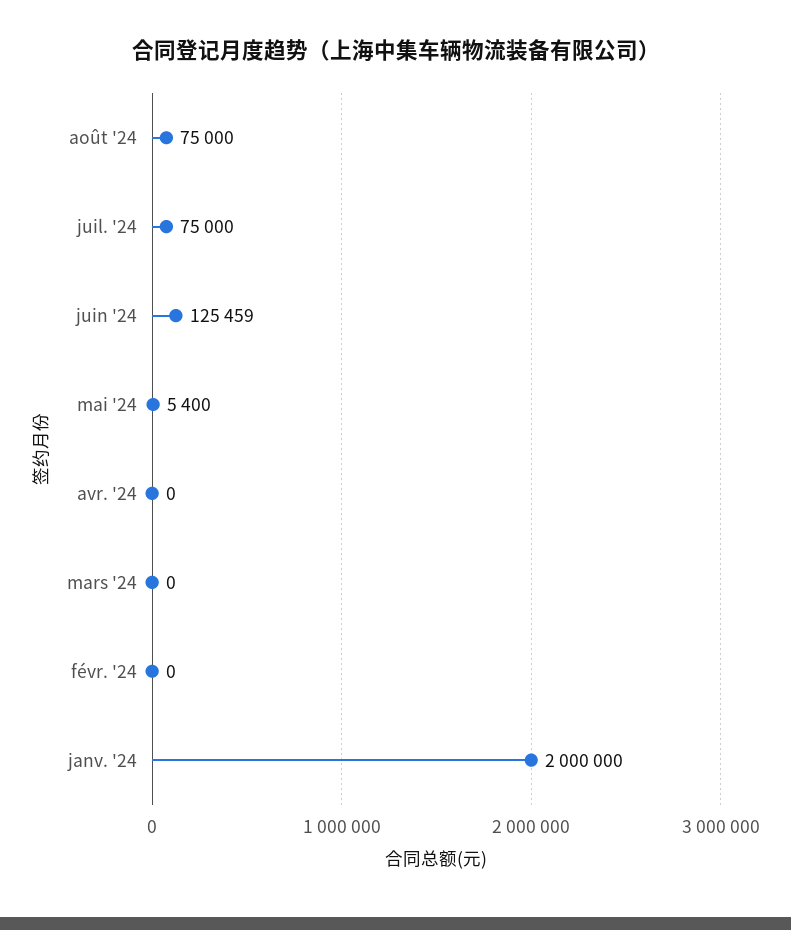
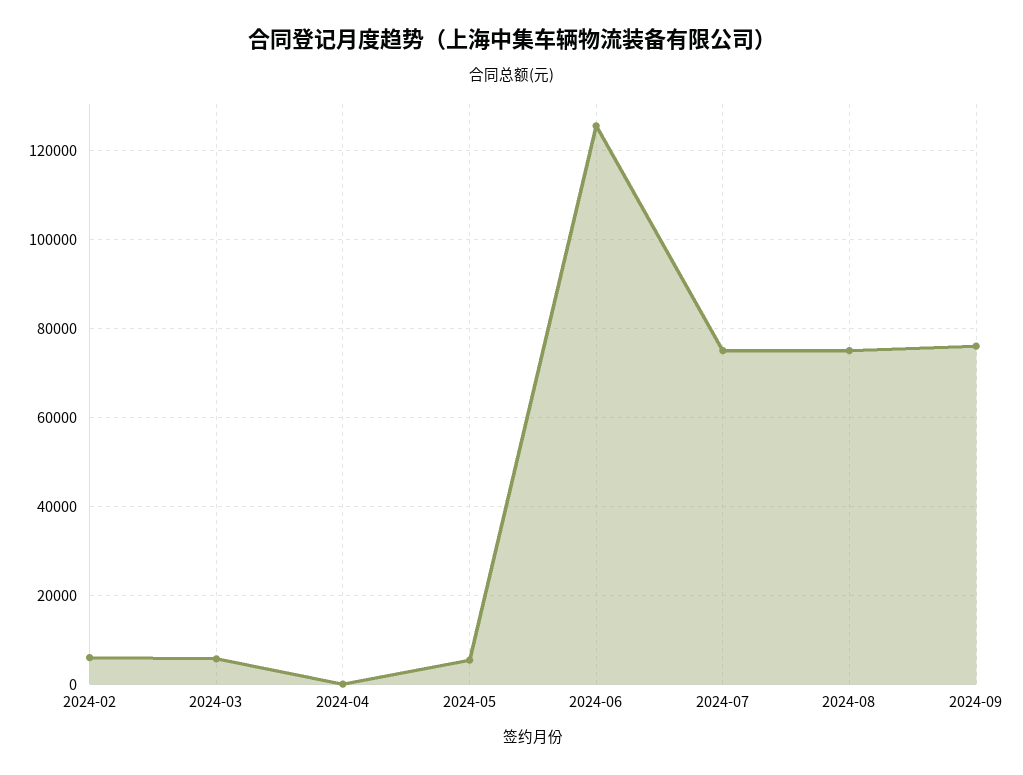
mars '24: 0 -> 6000
févr. '24: 0 -> 6000
janv. '24: 2000000 -> none
2024-09: none -> 76000

